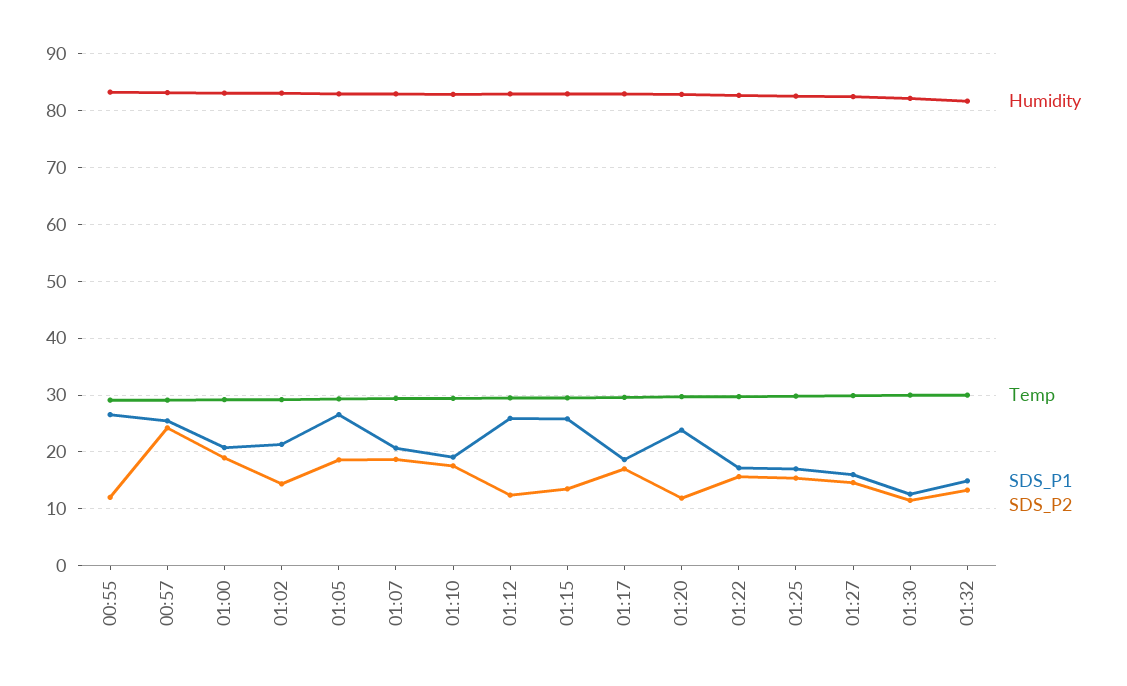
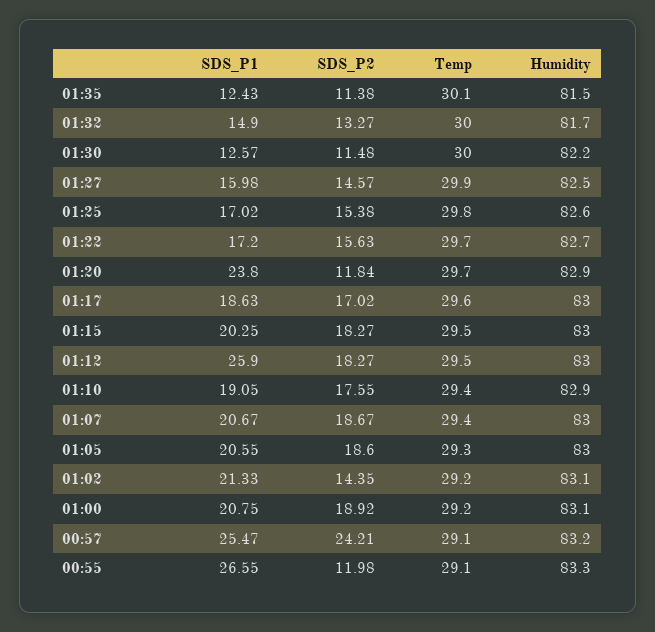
SDS_P1, 01:05: 26 -> 20.55
SDS_P2, 01:12: 12 -> 18.27
SDS_P1, 01:15: 26 -> 20.25
SDS_P2, 01:15: 14 -> 18.27
SDS_P1, 01:35: none -> 12.43
SDS_P2, 01:35: none -> 11.38
Temp, 01:35: none -> 30.1
Humidity, 01:35: none -> 81.5

